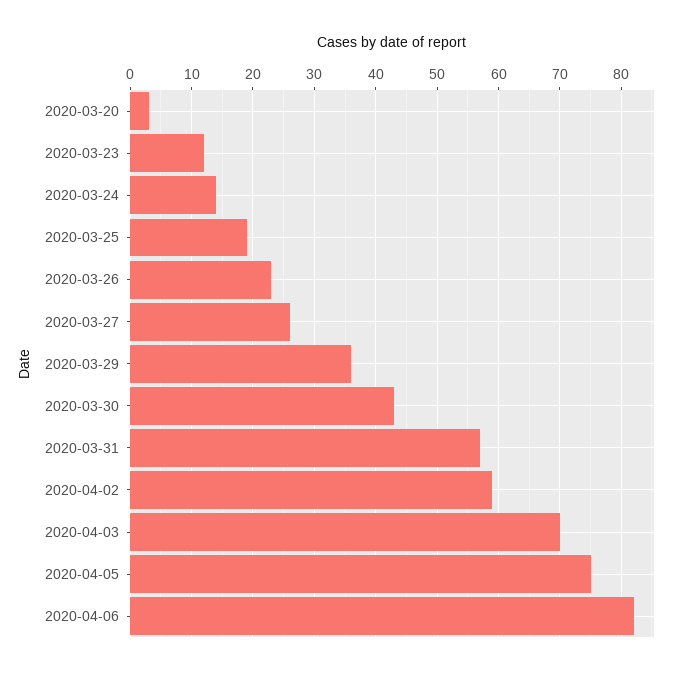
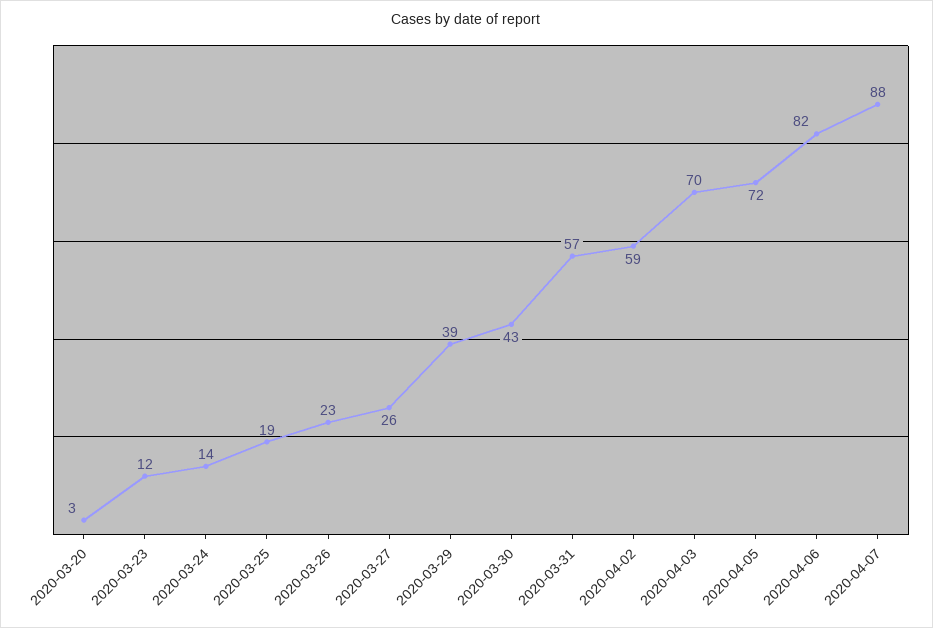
2020-03-29: 36 -> 39
2020-04-05: 75 -> 72
2020-04-07: none -> 88

